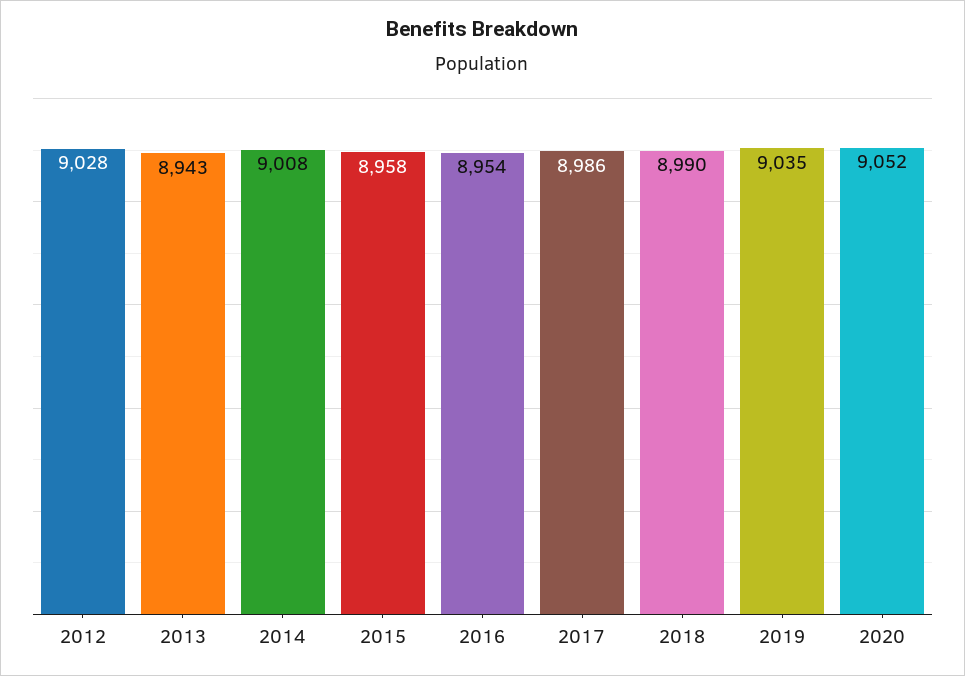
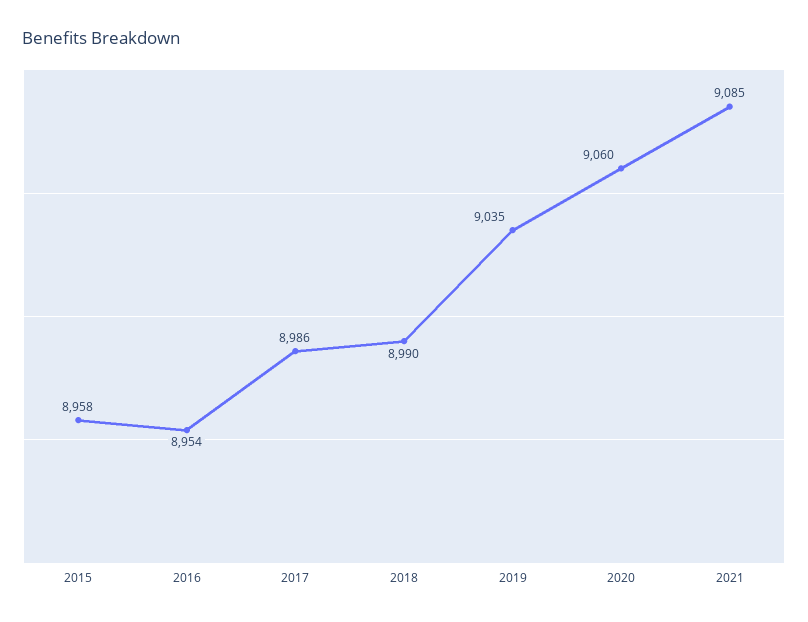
2012: 9028 -> none
2013: 8943 -> none
2014: 9008 -> none
2020: 9052 -> 9060
2021: none -> 9085

